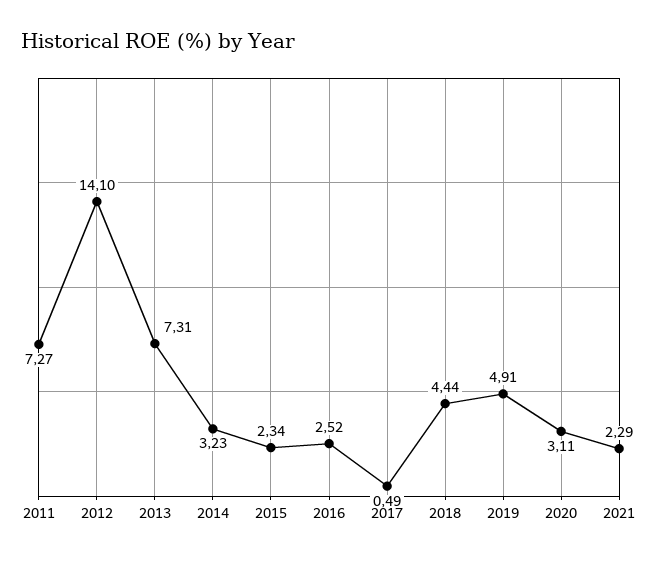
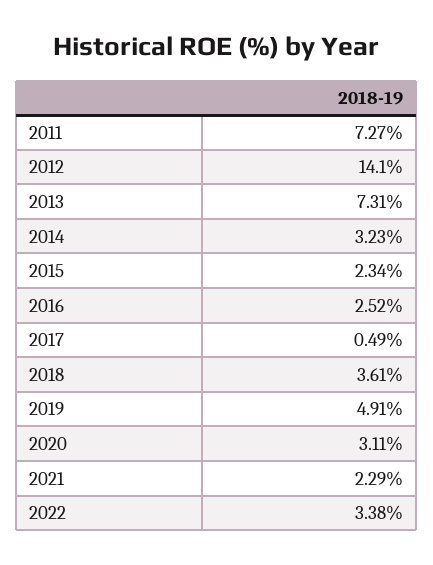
2018: 4.44 -> 3.61
2022: none -> 3.38

